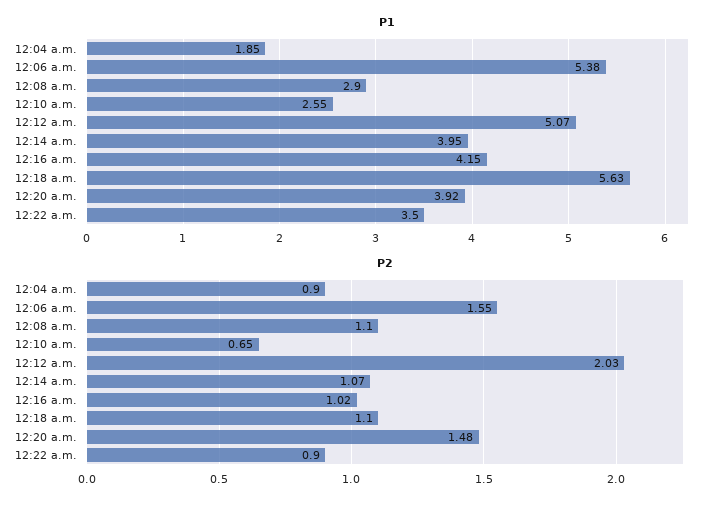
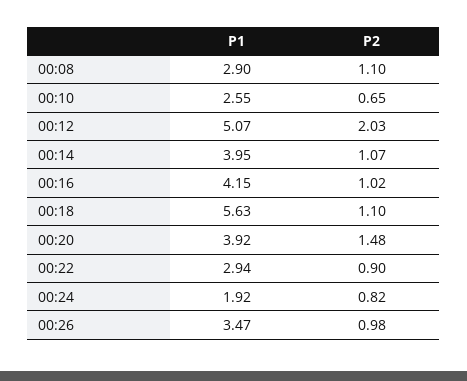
P1, 12:04 a.m.: 1.85 -> none
P1, 12:06 a.m.: 5.38 -> none
P1, 12:22 a.m.: 3.5 -> 2.94
P2, 12:04 a.m.: 0.9 -> none
P2, 12:06 a.m.: 1.55 -> none
P1, 00:24: none -> 1.92
P2, 00:24: none -> 0.82
P1, 00:26: none -> 3.47
P2, 00:26: none -> 0.98

